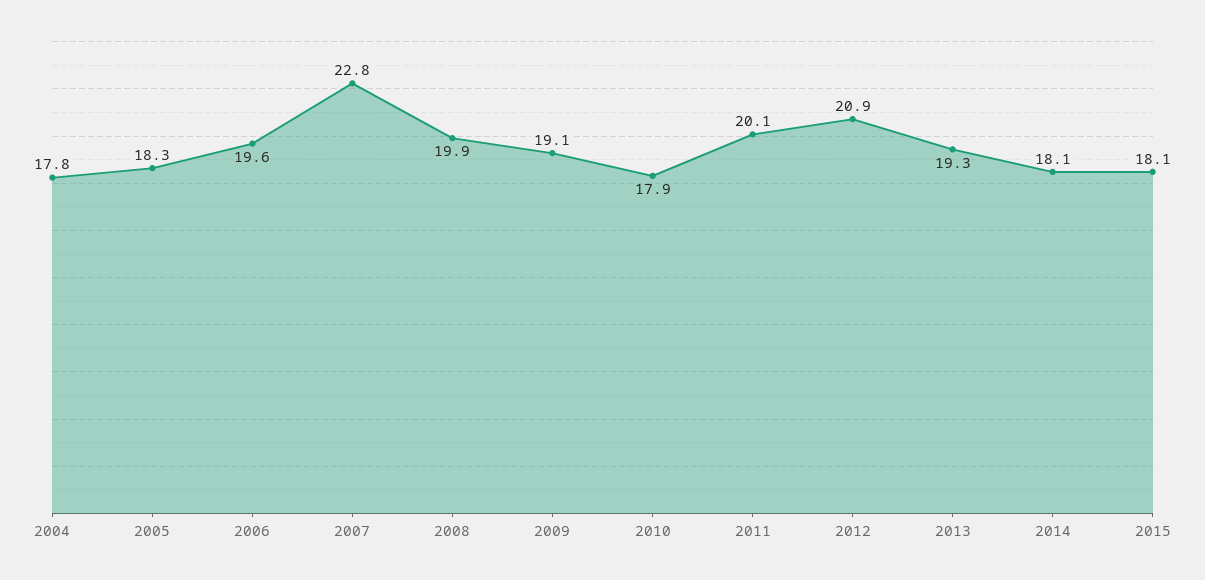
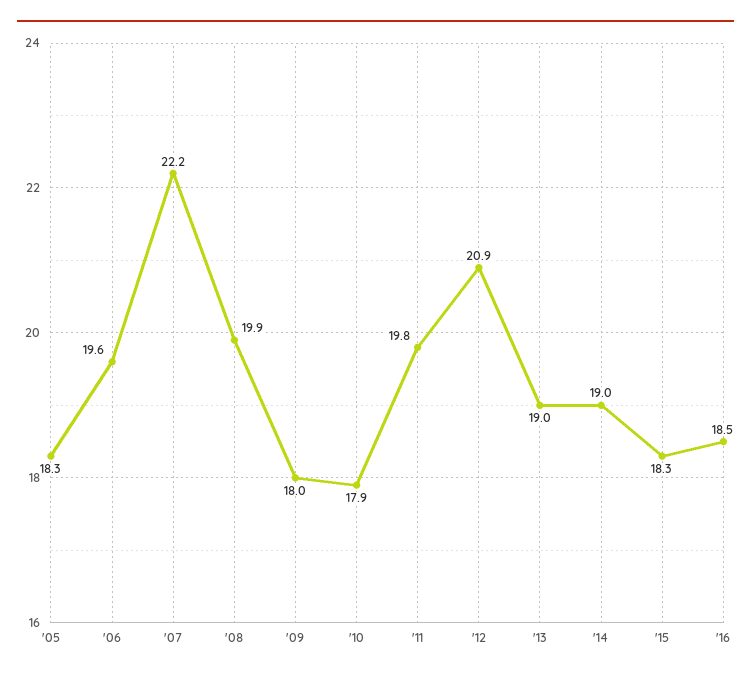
2004: 17.8 -> none
2007: 22.8 -> 22.2
2009: 19.1 -> 18
2011: 20.1 -> 19.8
2013: 19.3 -> 19
2014: 18.1 -> 19
2015: 18.1 -> 18.3
'16: none -> 18.5

